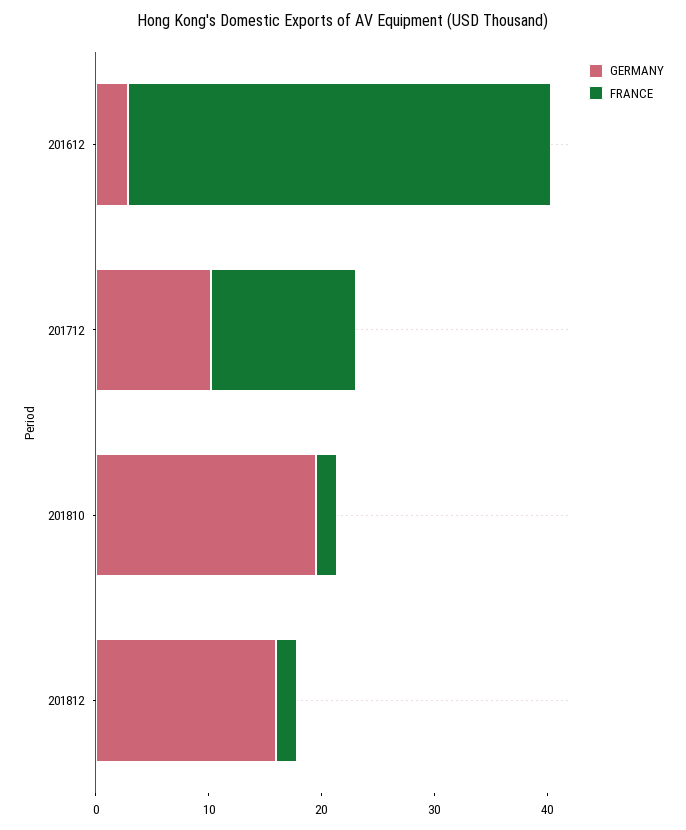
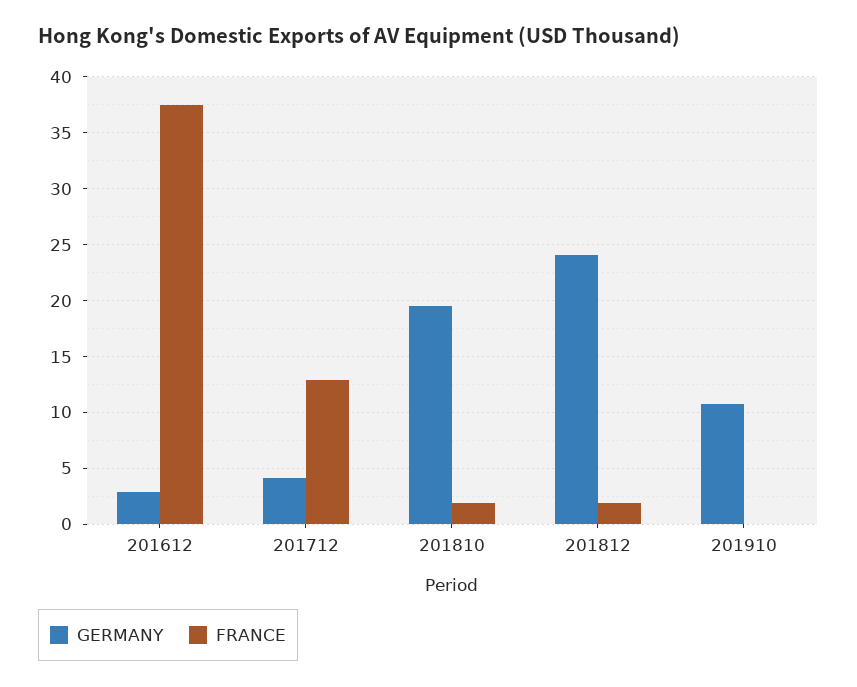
GERMANY, 201712: 10 -> 4
GERMANY, 201812: 16 -> 24
GERMANY, 201910: none -> 11
FRANCE, 201910: none -> 0

